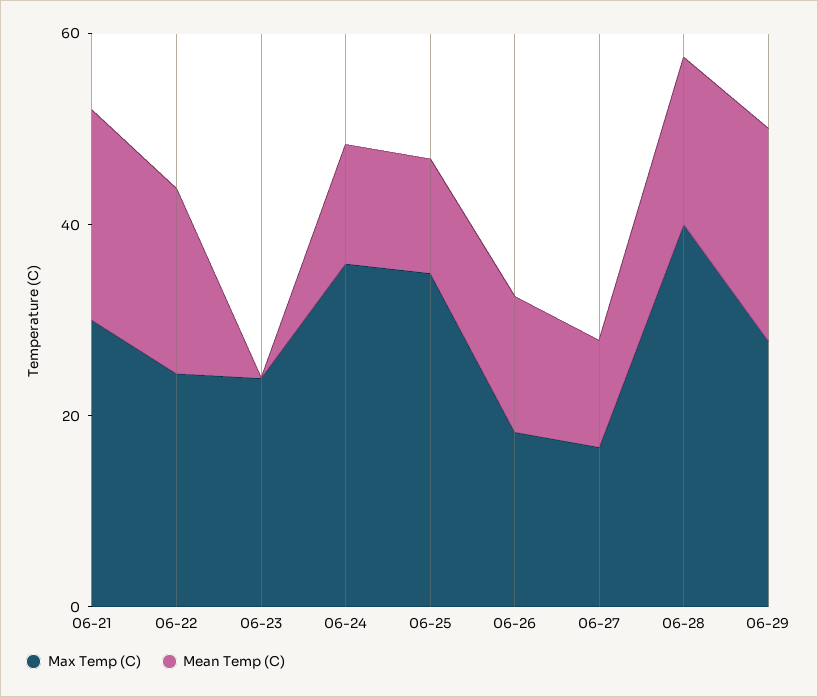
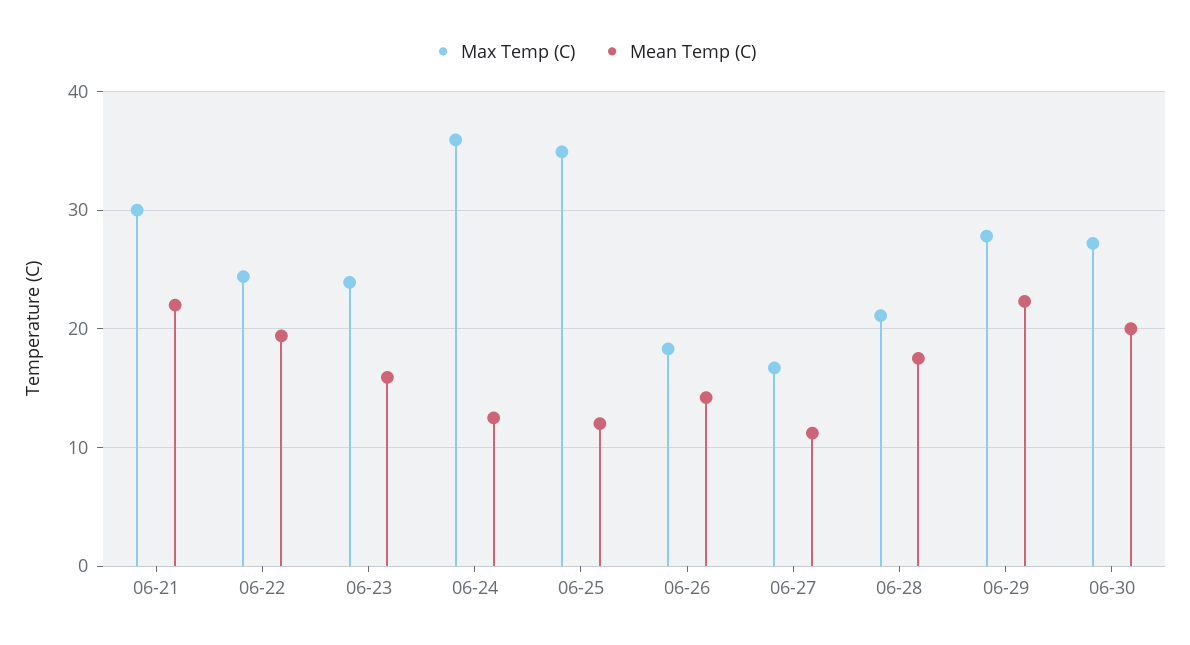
Mean Temp (C), 06-23: 0 -> 16
Max Temp (C), 06-28: 40 -> 21
Max Temp (C), 06-30: none -> 27
Mean Temp (C), 06-30: none -> 20

